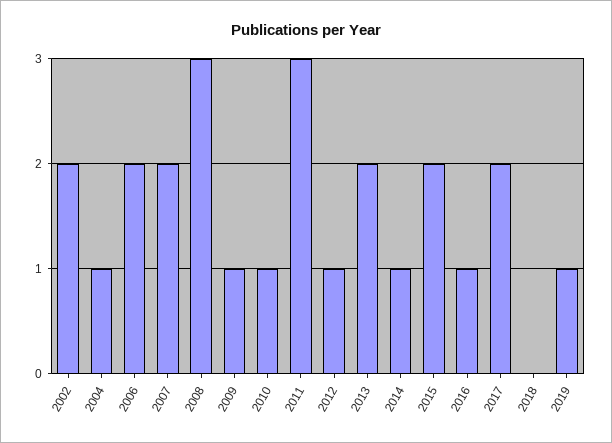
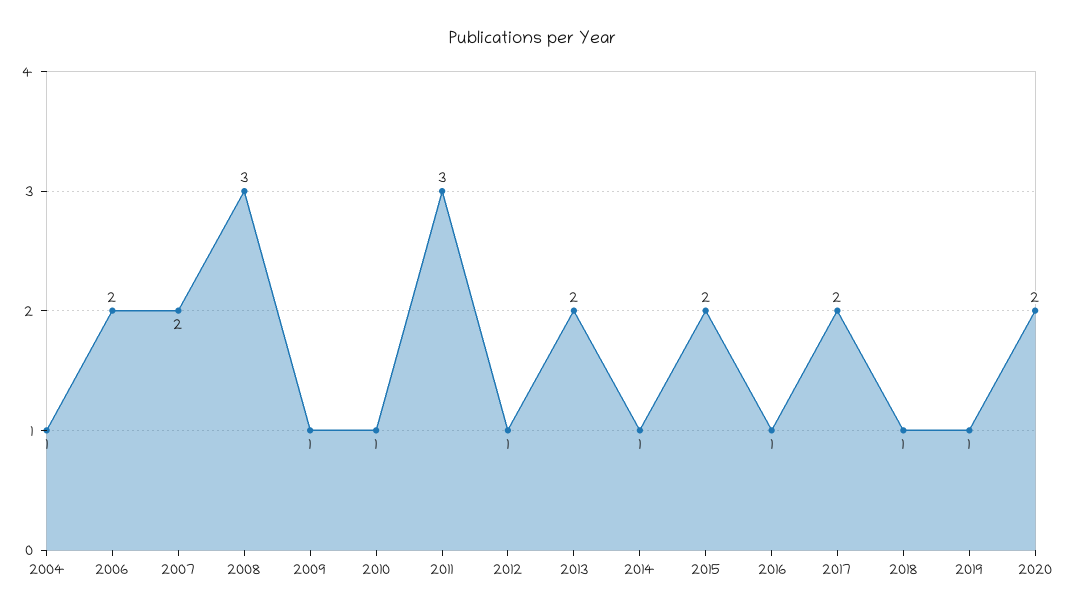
2002: 2 -> none
2018: 0 -> 1
2020: none -> 2

